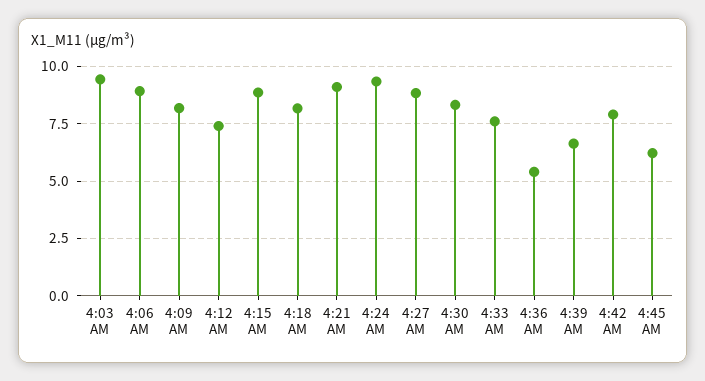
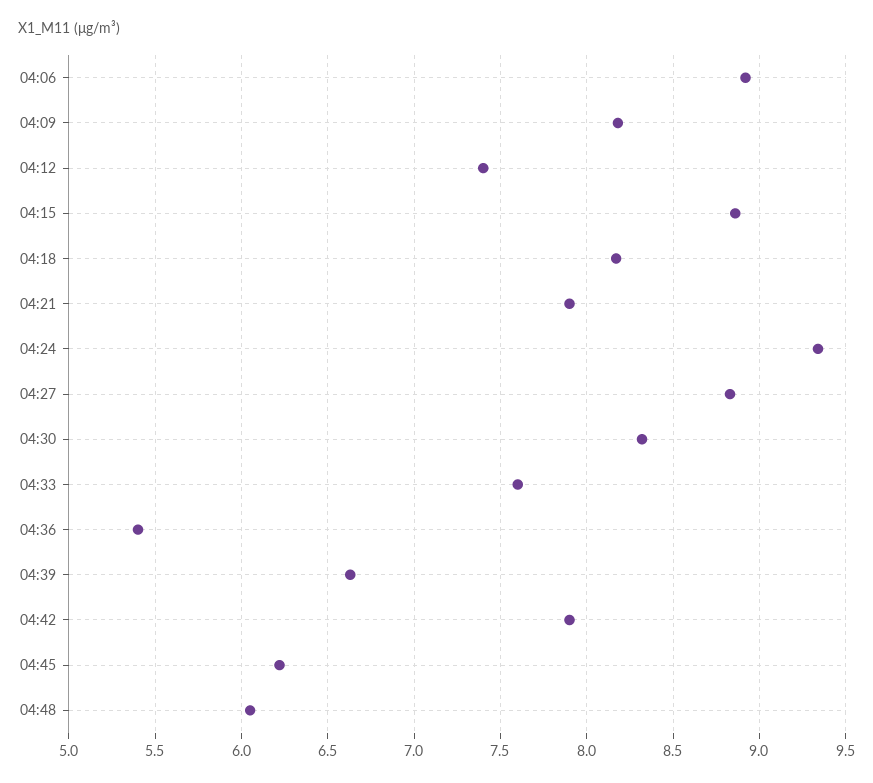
4:03 AM: 9.5 -> none
4:21 AM: 9 -> 7.9
04:48: none -> 6.05

